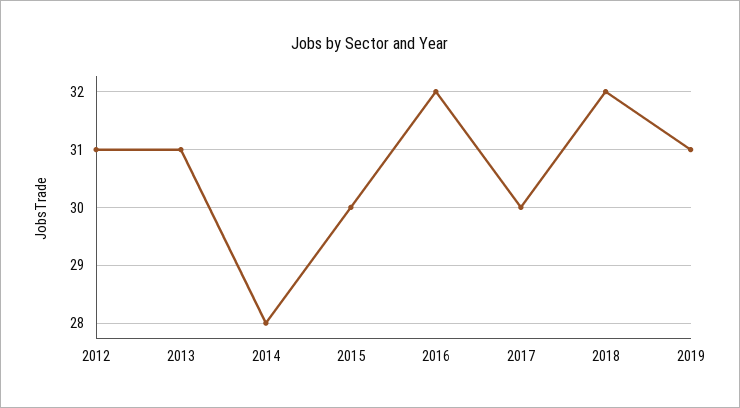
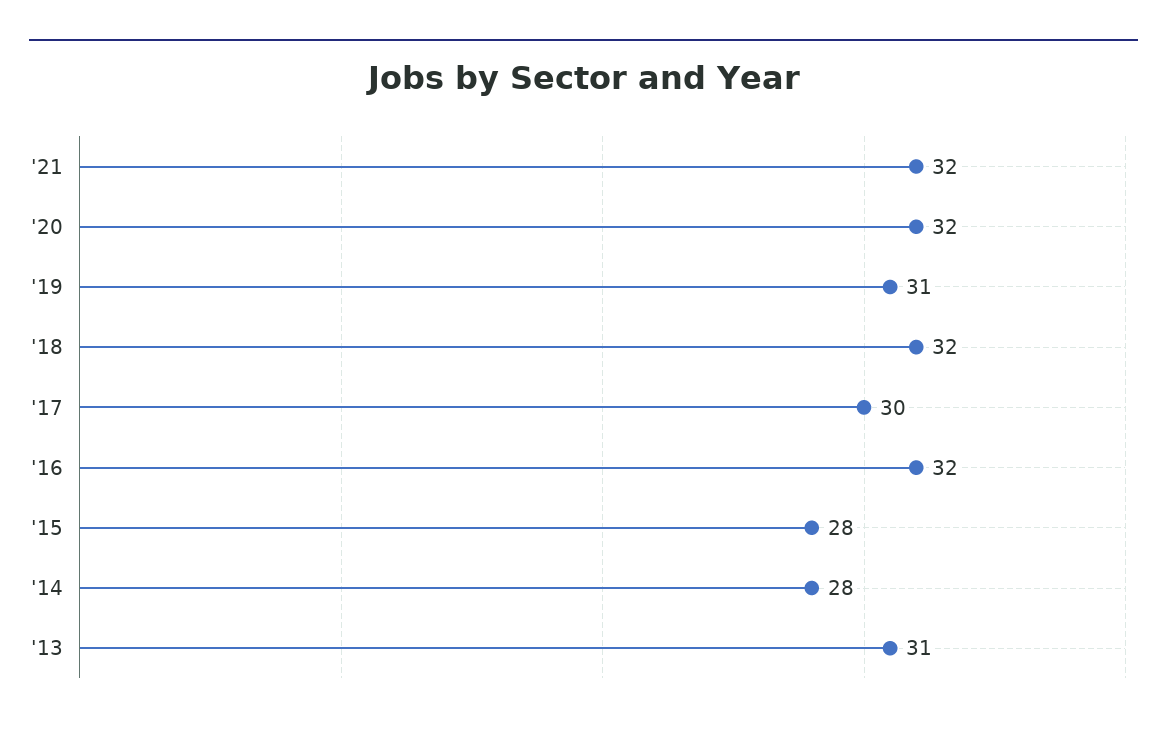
2012: 31 -> none
2015: 30 -> 28
'21: none -> 32
'20: none -> 32

